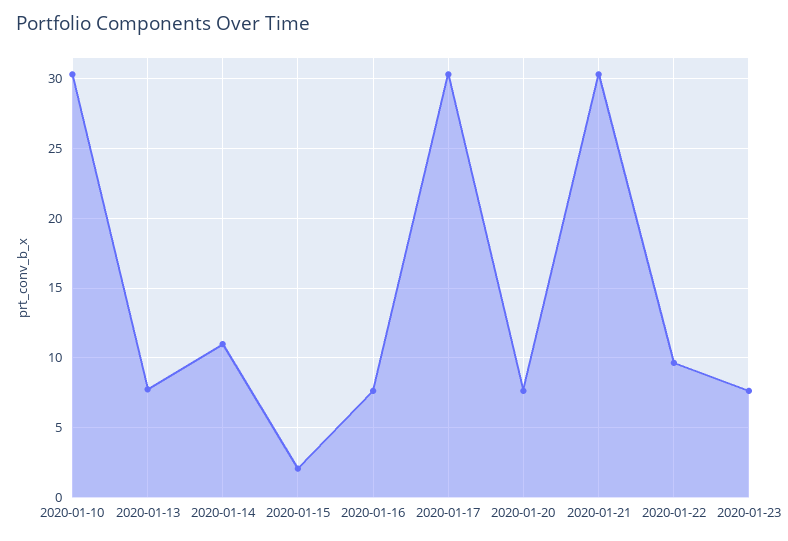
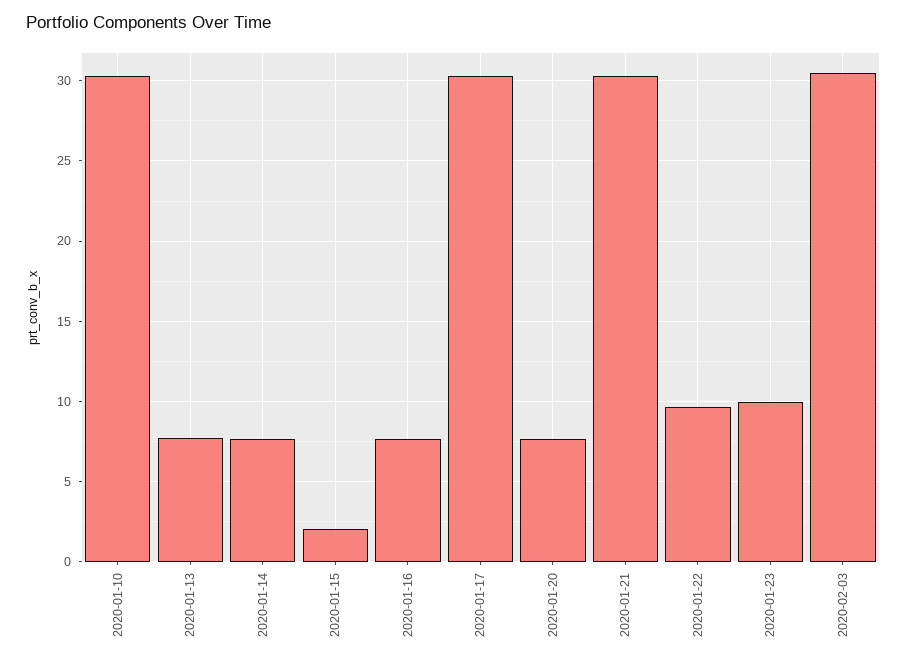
2020-01-14: 11 -> 7.5
2020-01-23: 7.5 -> 10
2020-02-03: none -> 30.5

